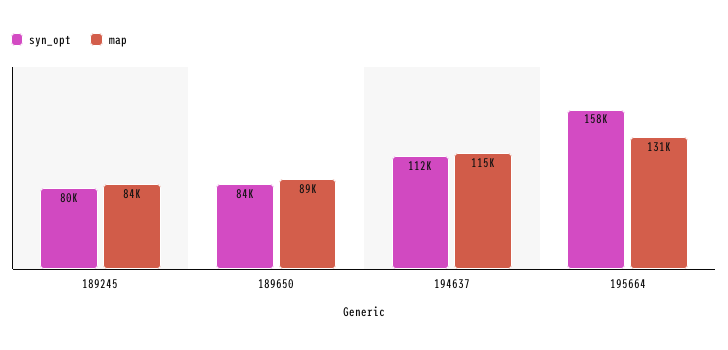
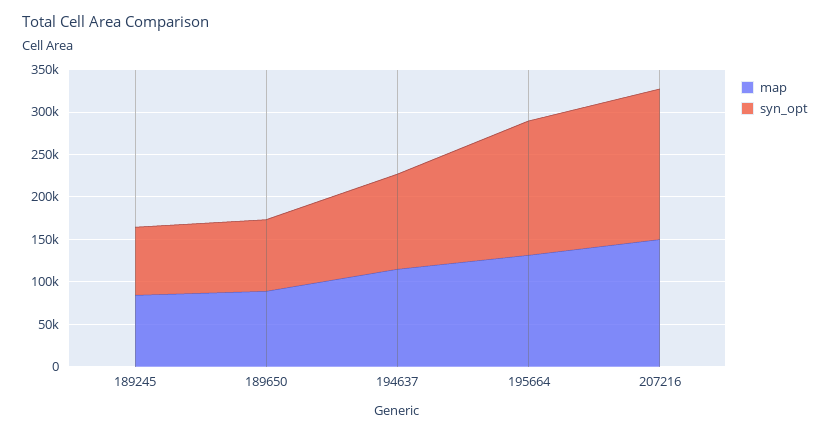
map, 207216: none -> 150000
syn_opt, 207216: none -> 180000

